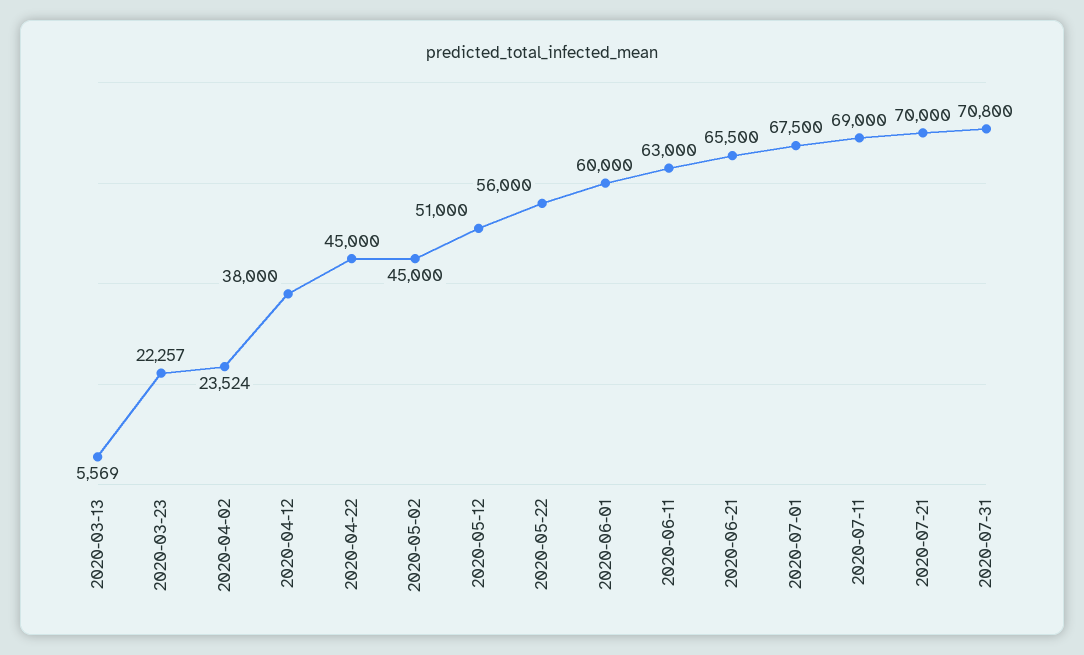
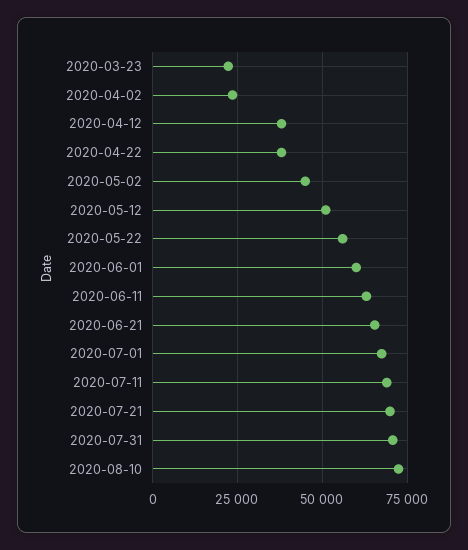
2020-03-13: 5569 -> none
2020-04-22: 45000 -> 37500
2020-08-10: none -> 72500

